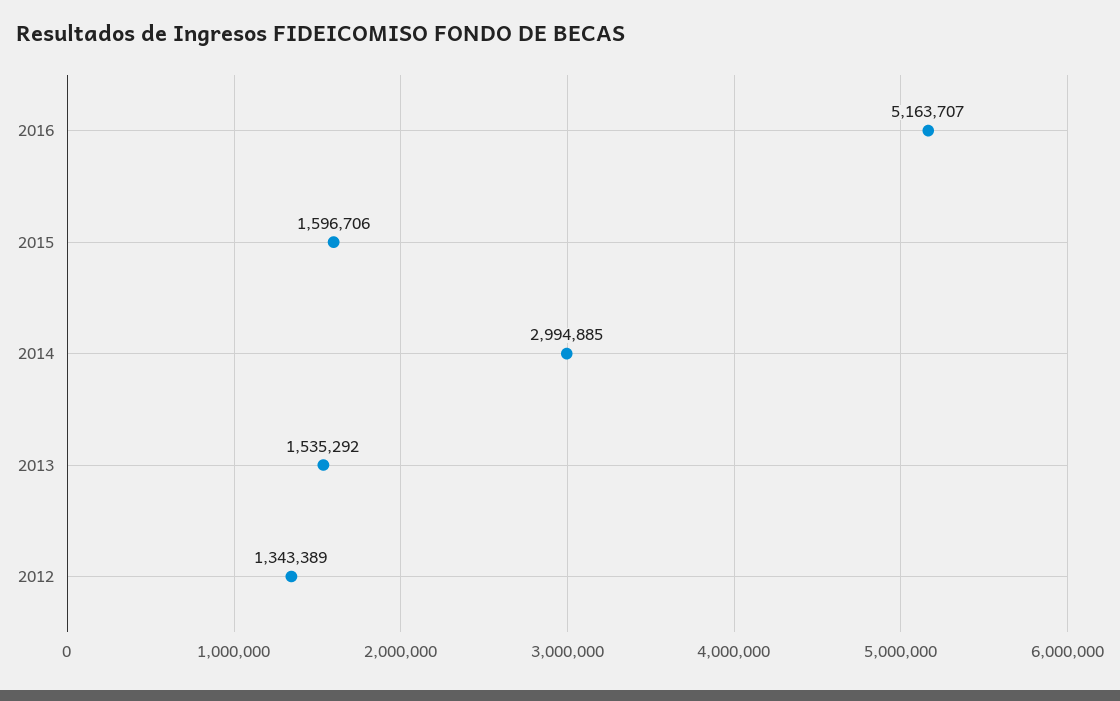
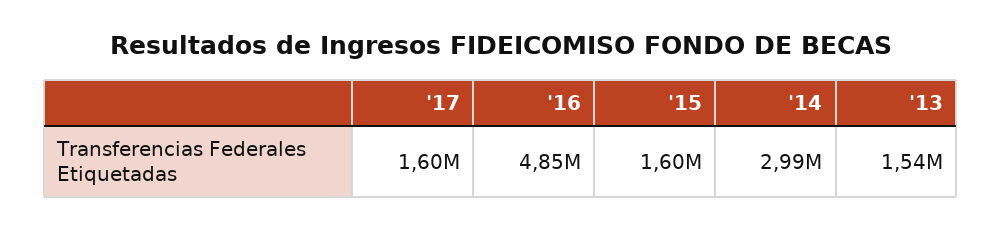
2016: 5163707 -> 4850000
2012: 1343389 -> none
'17: none -> 1600000

